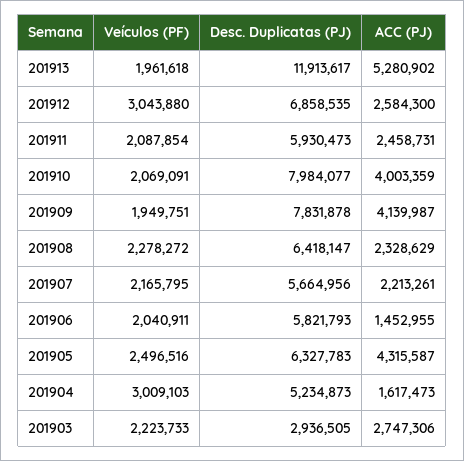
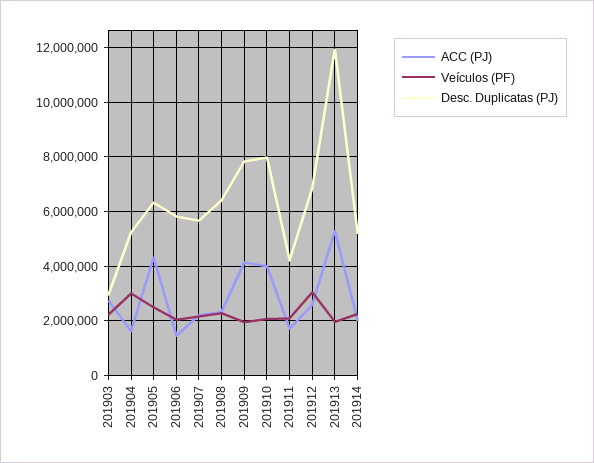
Desc. Duplicatas (PJ), 201911: 5930473 -> 4250000
ACC (PJ), 201911: 2458731 -> 1750000
ACC (PJ), 201914: none -> 2000000
Veículos (PF), 201914: none -> 2250000
Desc. Duplicatas (PJ), 201914: none -> 5250000

